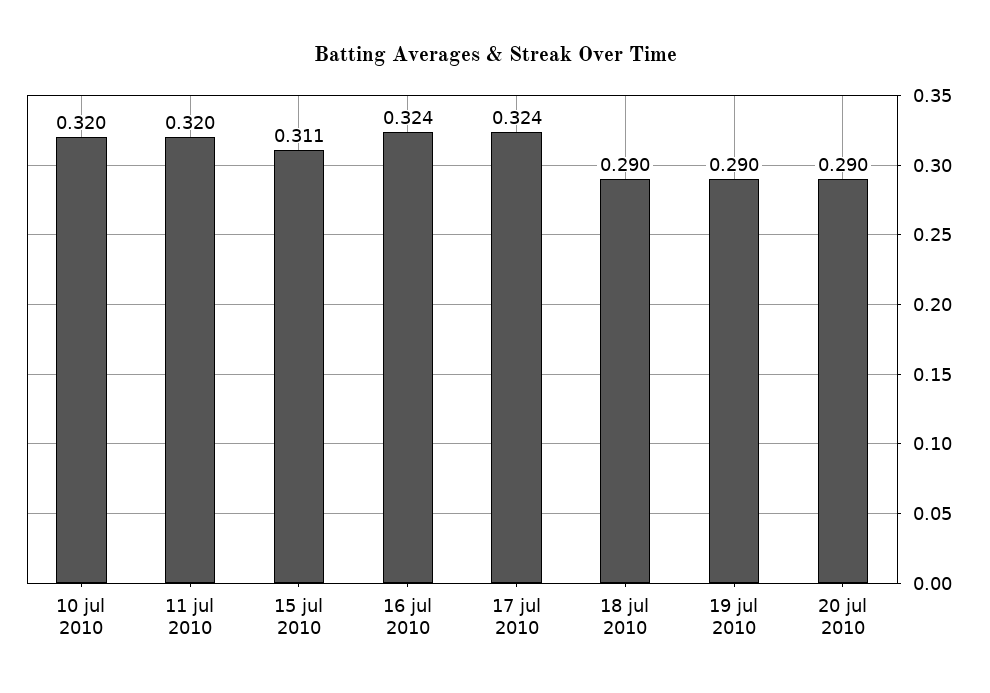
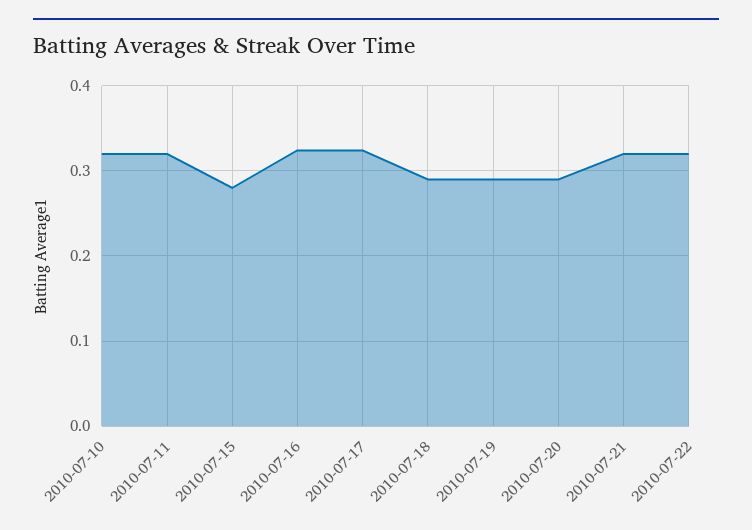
15 jul 2010: 0.311 -> 0.28
2010-07-21: none -> 0.32
2010-07-22: none -> 0.32

